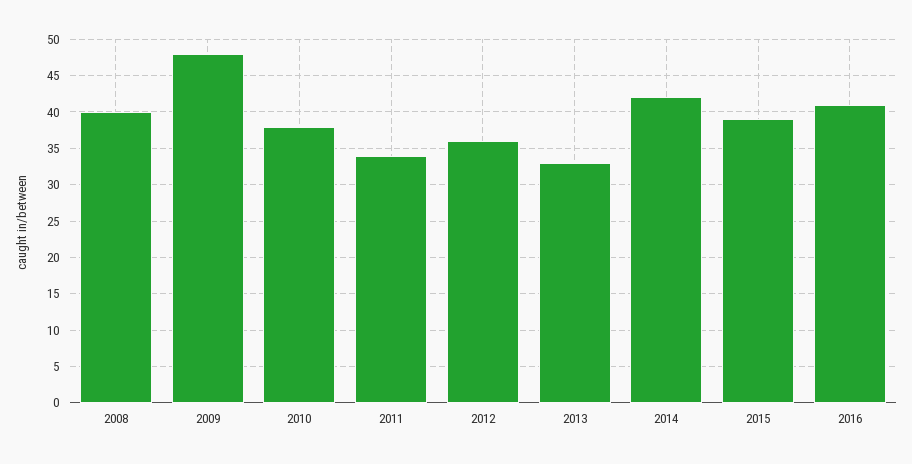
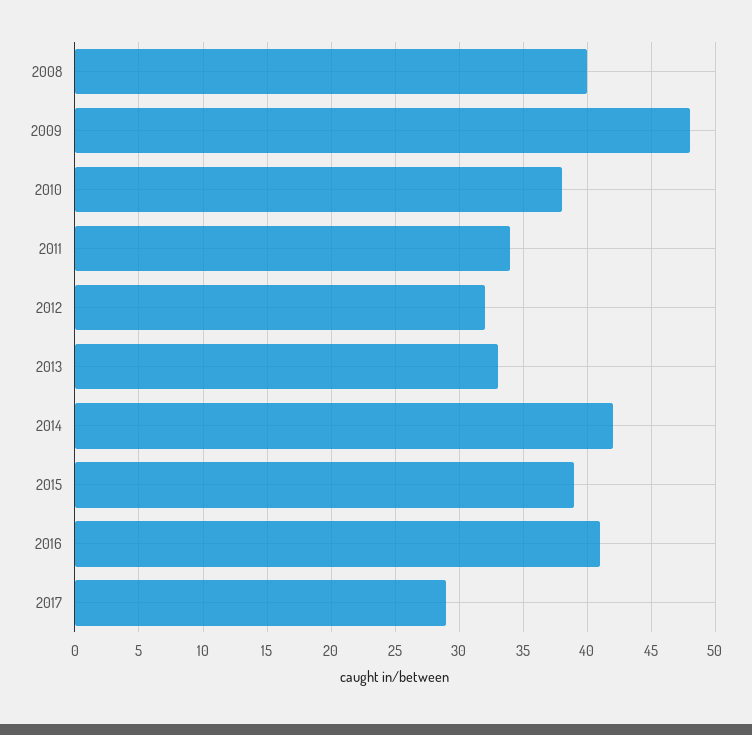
2012: 36 -> 32
2017: none -> 29

